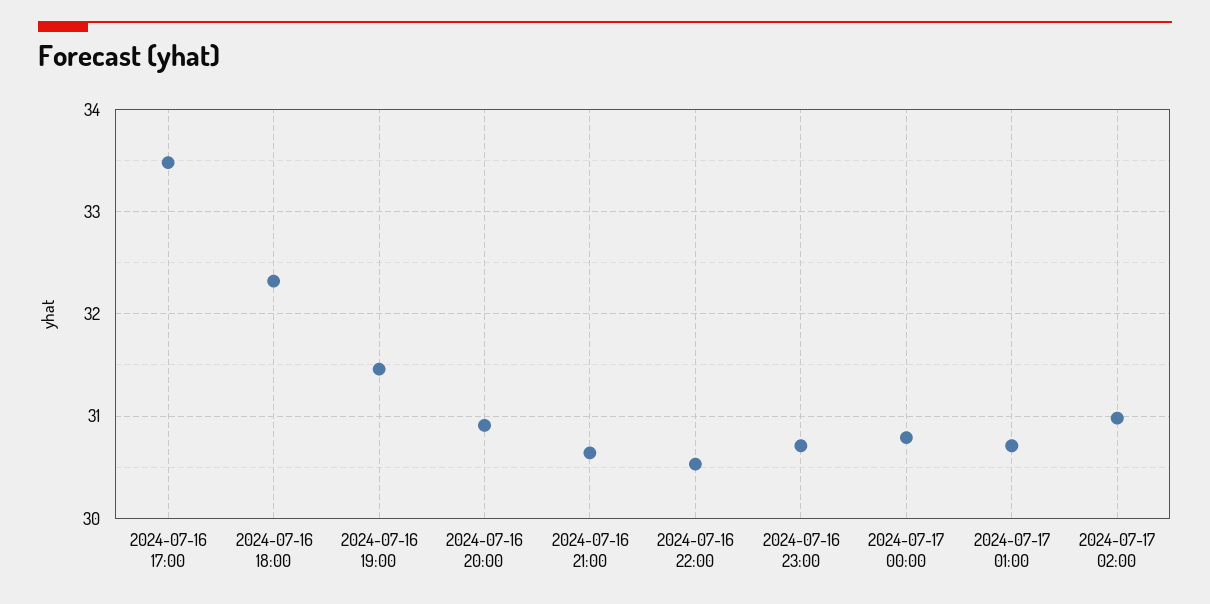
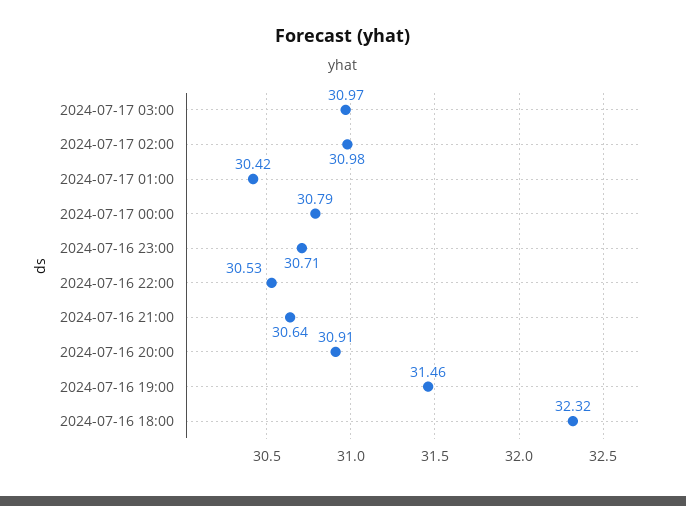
2024-07-16 17:00: 33.5 -> none
2024-07-17 01:00: 30.7 -> 30.42
2024-07-17 03:00: none -> 30.97

